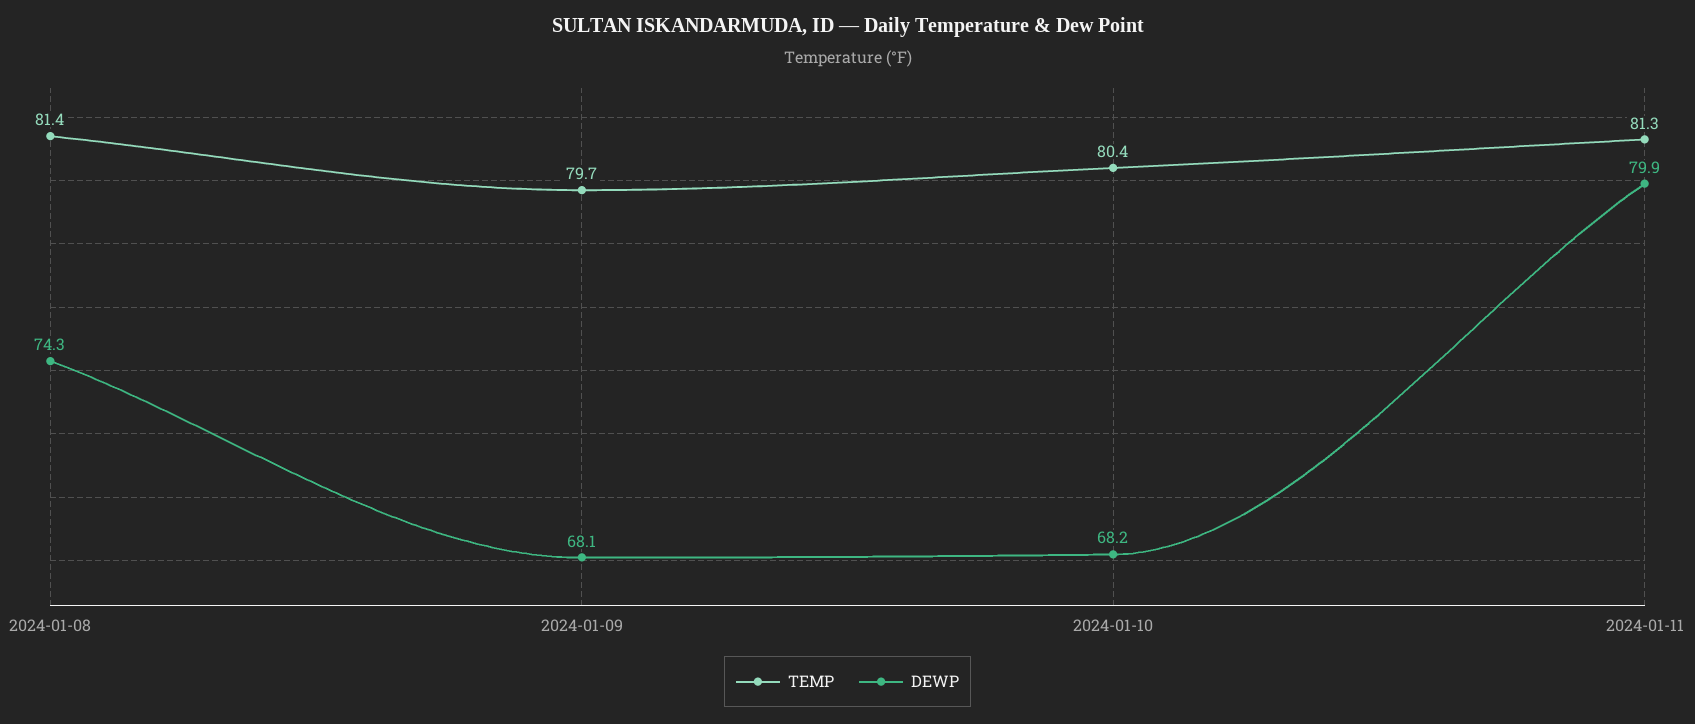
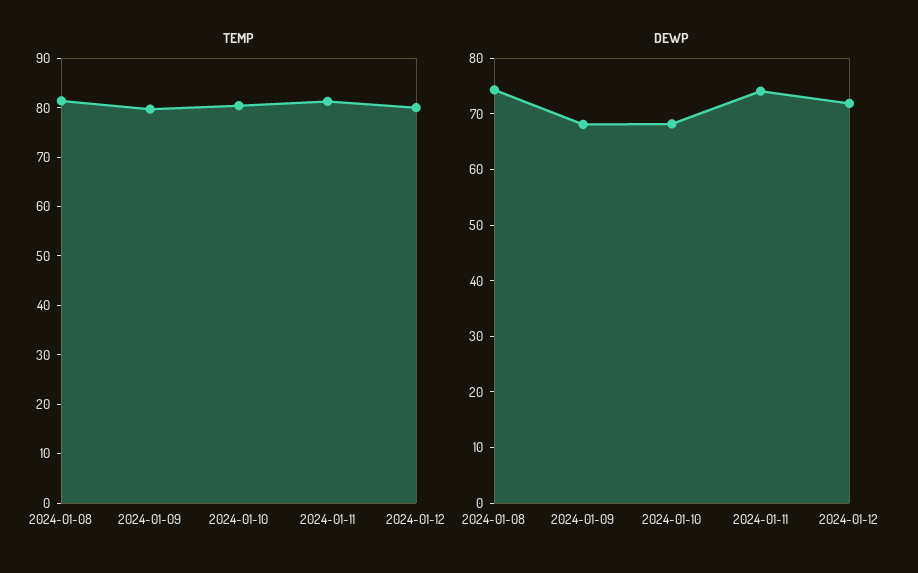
DEWP, 2024-01-11: 79.9 -> 74
TEMP, 2024-01-12: none -> 80
DEWP, 2024-01-12: none -> 72

